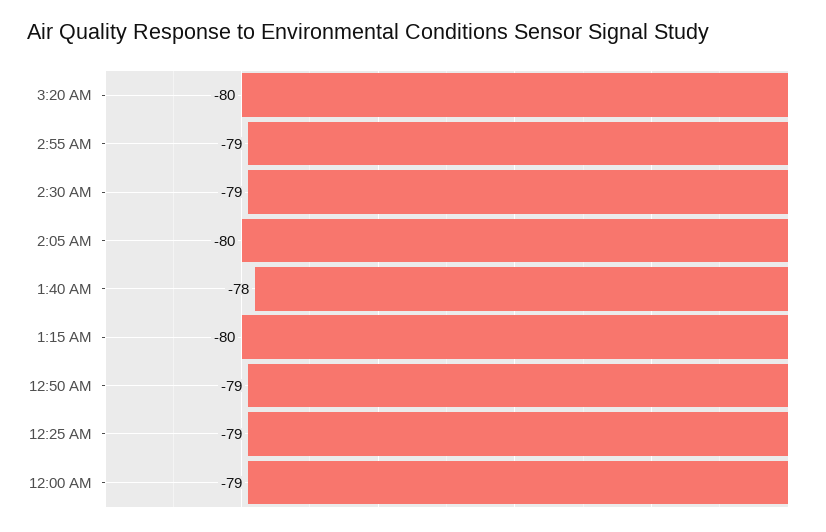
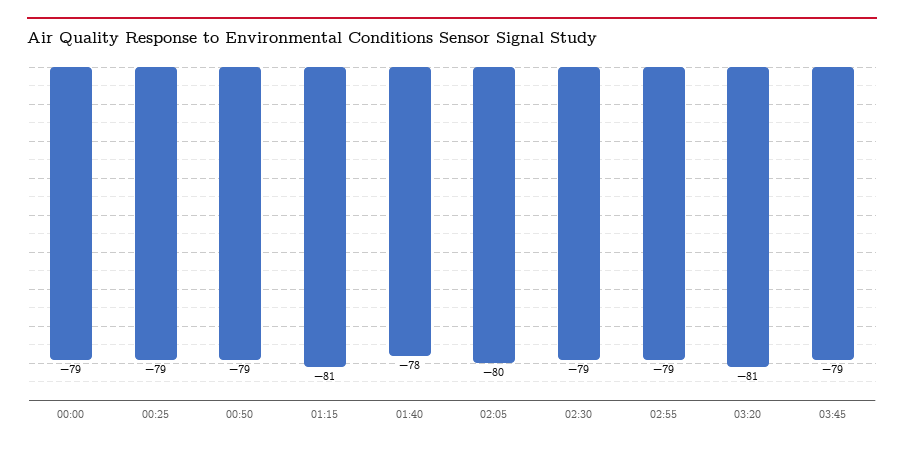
3:20 AM: -80 -> -81
1:15 AM: -80 -> -81
03:45: none -> -79

